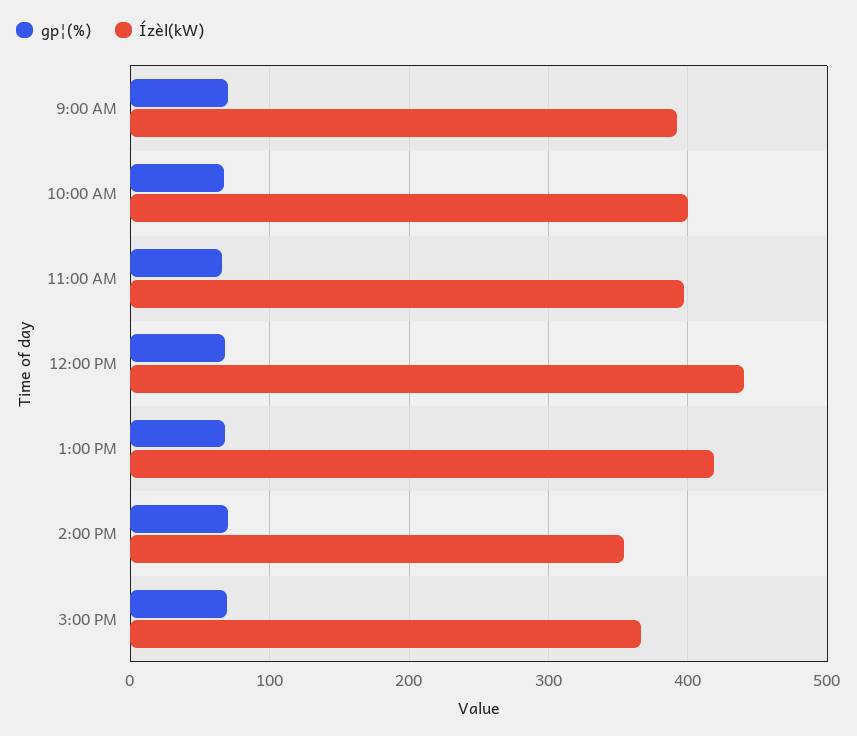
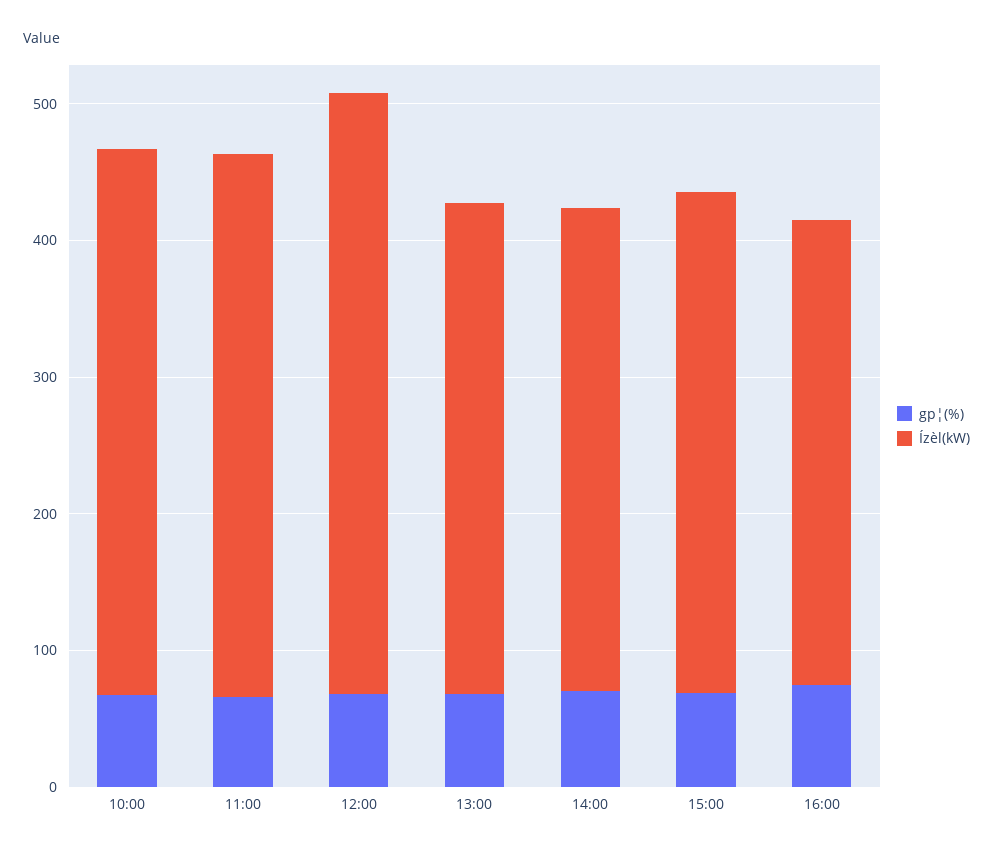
gp¦(%), 9:00 AM: 70 -> none
Ízèl(kW), 9:00 AM: 390 -> none
Ízèl(kW), 1:00 PM: 420 -> 360
gp¦(%), 16:00: none -> 80
Ízèl(kW), 16:00: none -> 340

